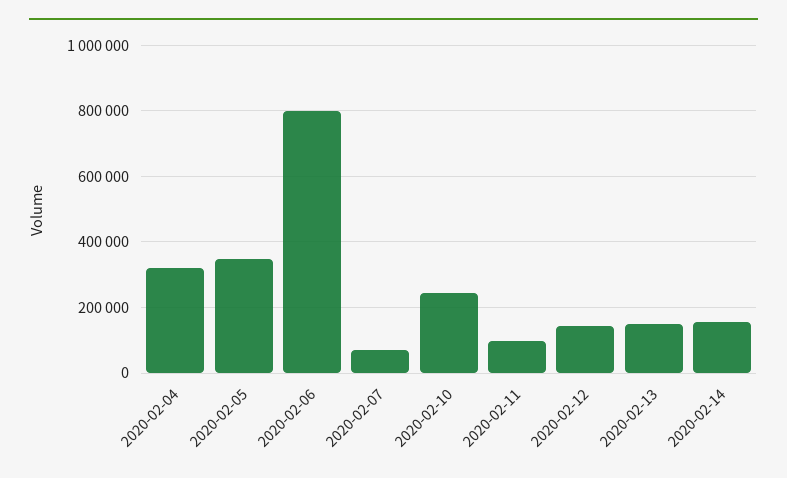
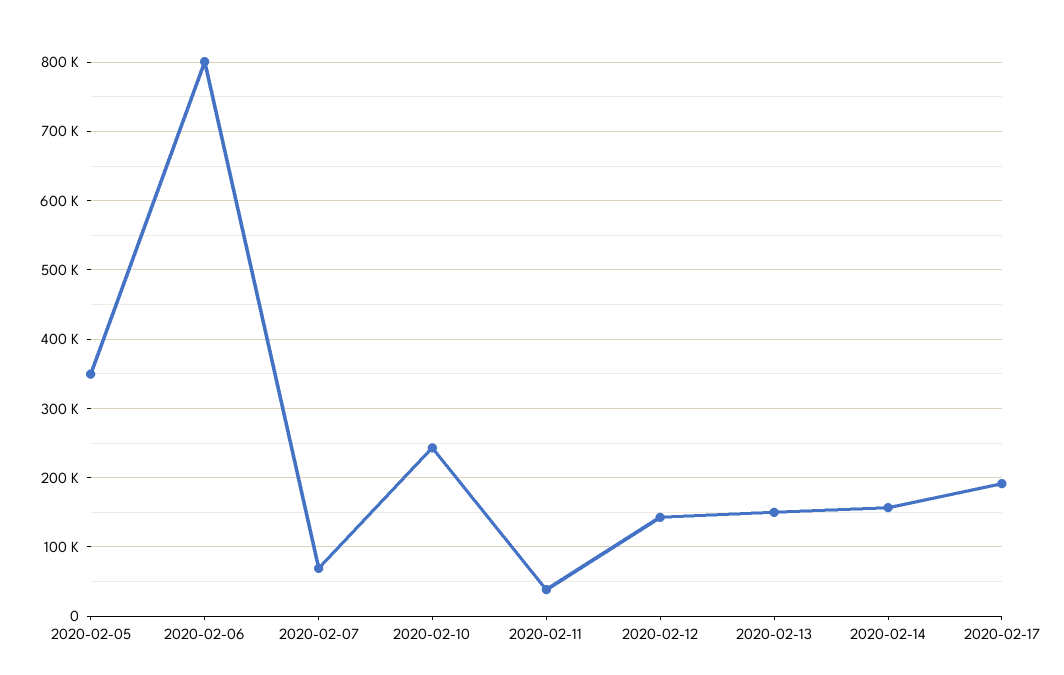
2020-02-04: 320000 -> none
2020-02-11: 100000 -> 40000
2020-02-17: none -> 190000

